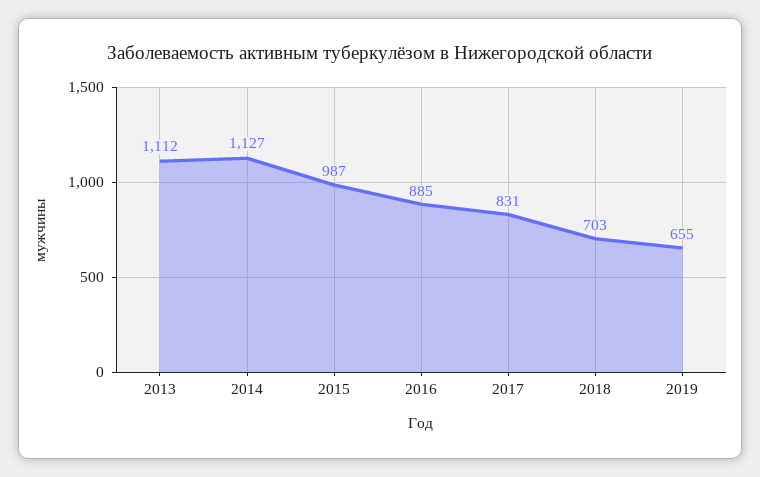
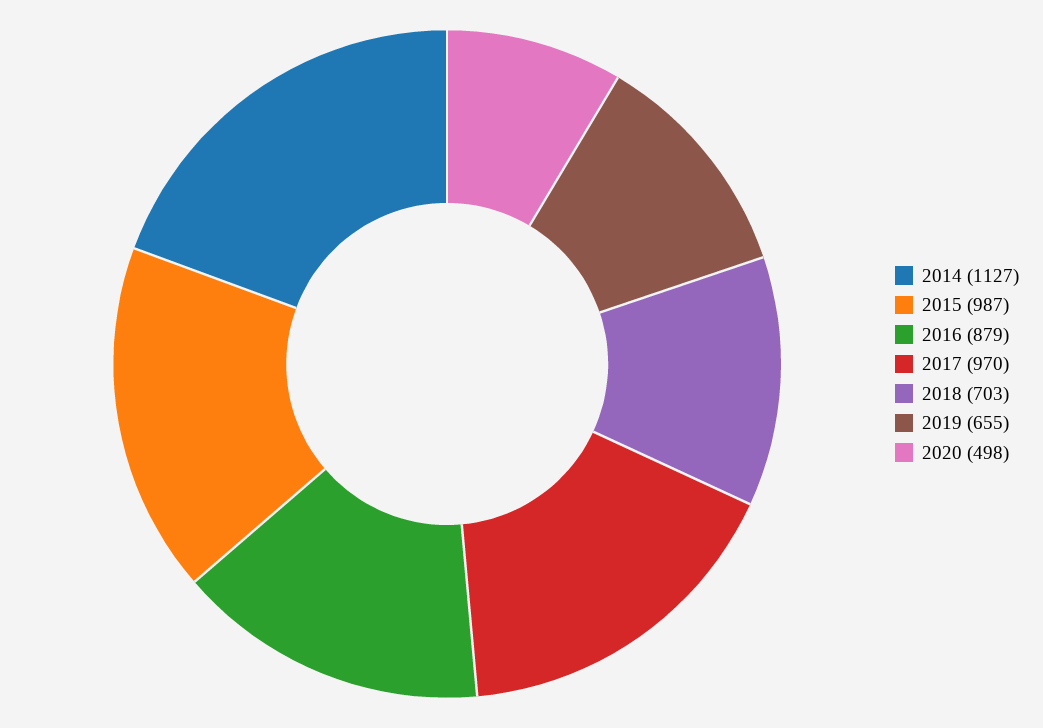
2013: 1112 -> none
2016: 885 -> 879
2017: 831 -> 970
2020: none -> 498

